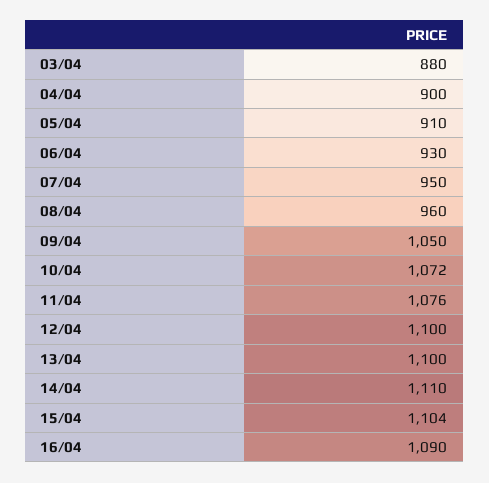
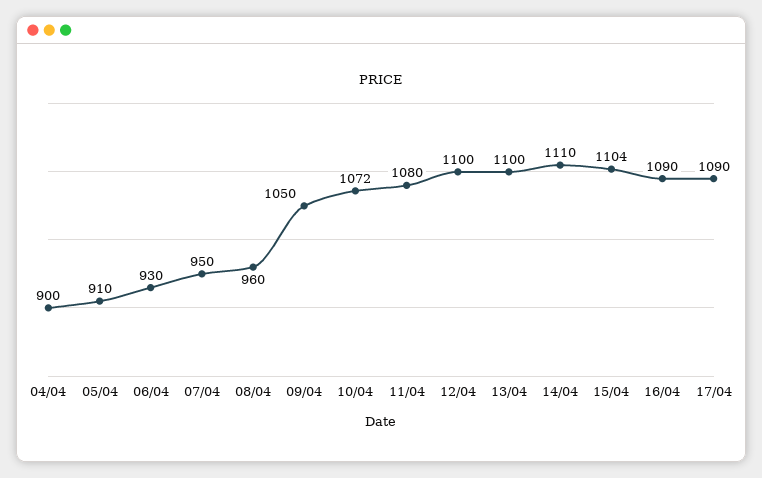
03/04: 880 -> none
11/04: 1076 -> 1080
17/04: none -> 1090

